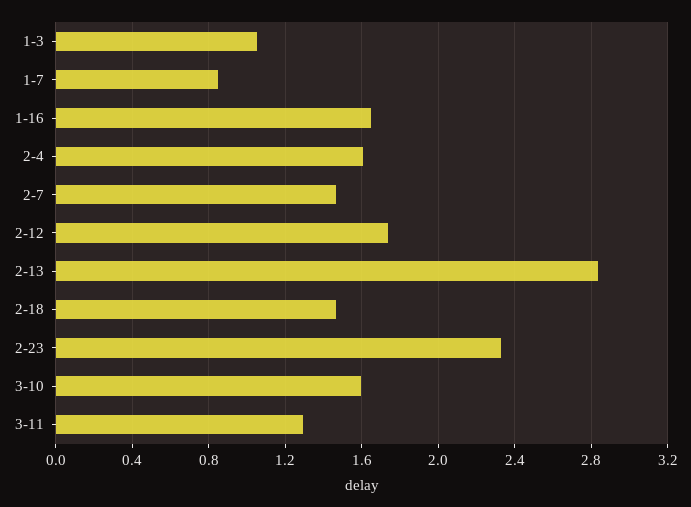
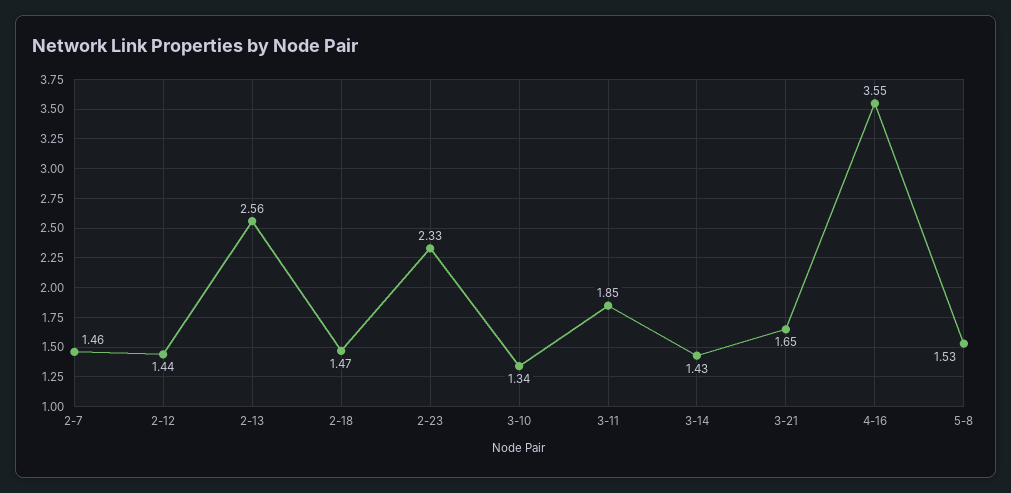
1-3: 1.05 -> none
1-7: 0.85 -> none
1-16: 1.65 -> none
2-4: 1.6 -> none
2-12: 1.75 -> 1.44
2-13: 2.85 -> 2.56
3-10: 1.6 -> 1.34
3-11: 1.3 -> 1.85
3-14: none -> 1.43
3-21: none -> 1.65
4-16: none -> 3.55
5-8: none -> 1.53

